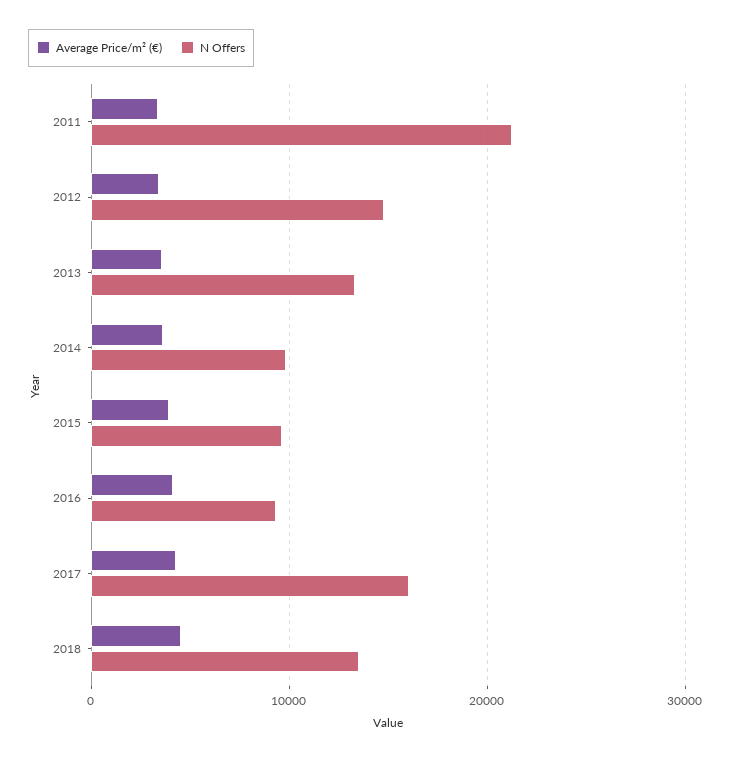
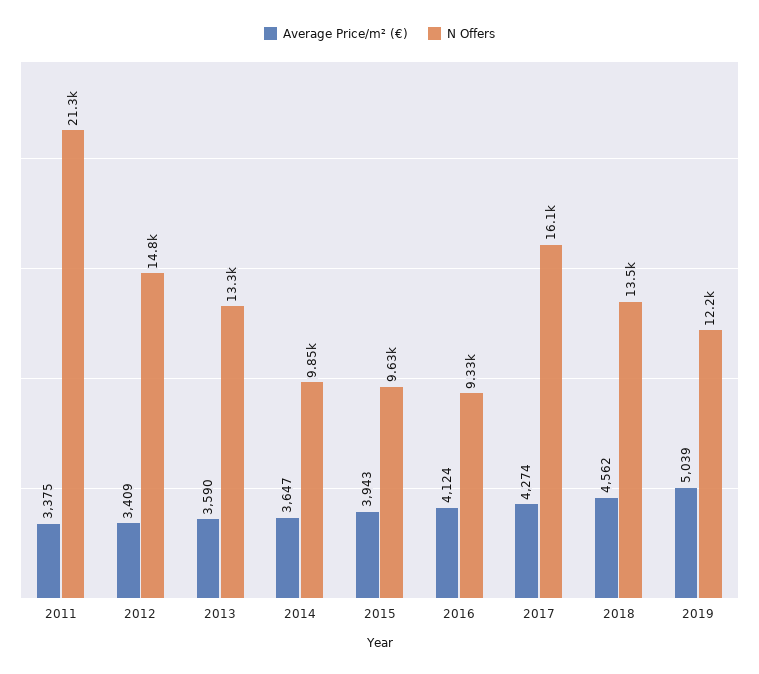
Average Price/m² (€), 2019: none -> 5039
N Offers, 2019: none -> 12200

